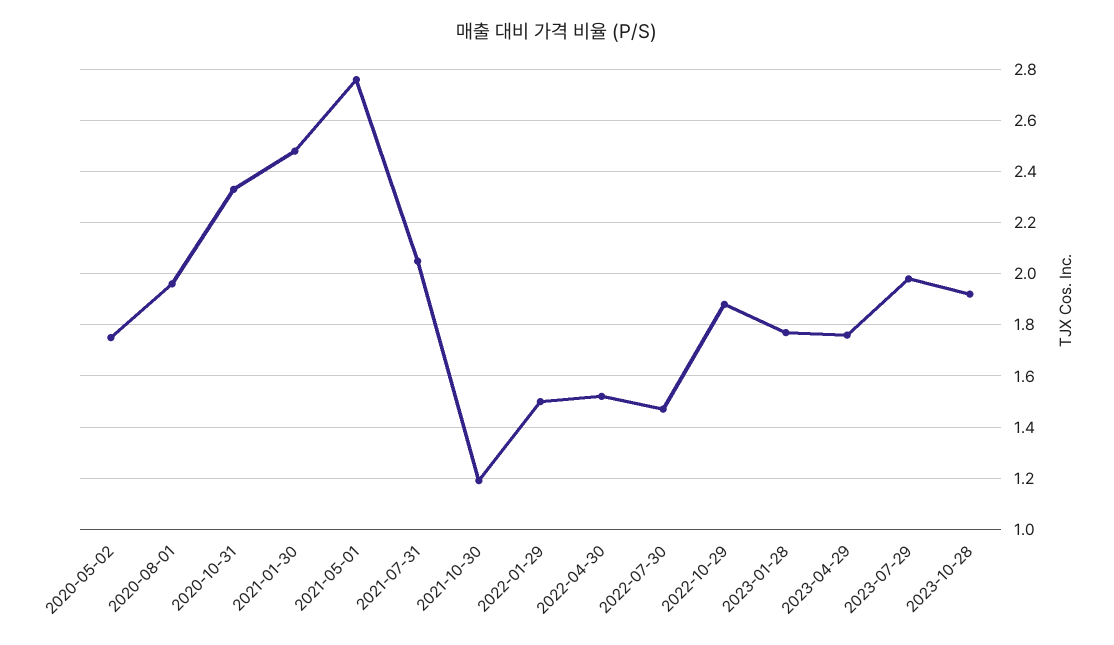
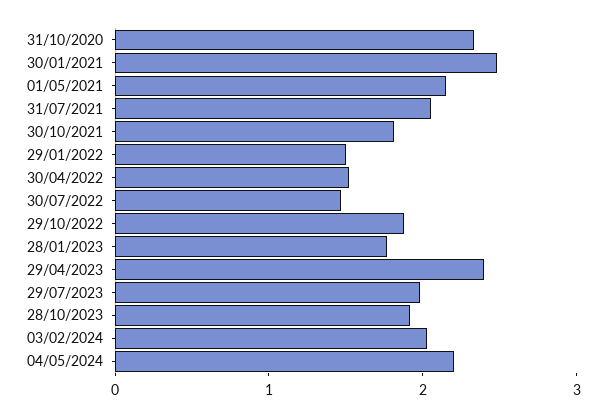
2020-05-02: 1.75 -> none
2020-08-01: 1.95 -> none
2021-05-01: 2.75 -> 2.2
2021-10-30: 1.2 -> 1.8
2023-04-29: 1.75 -> 2.4
03/02/2024: none -> 2
04/05/2024: none -> 2.2

